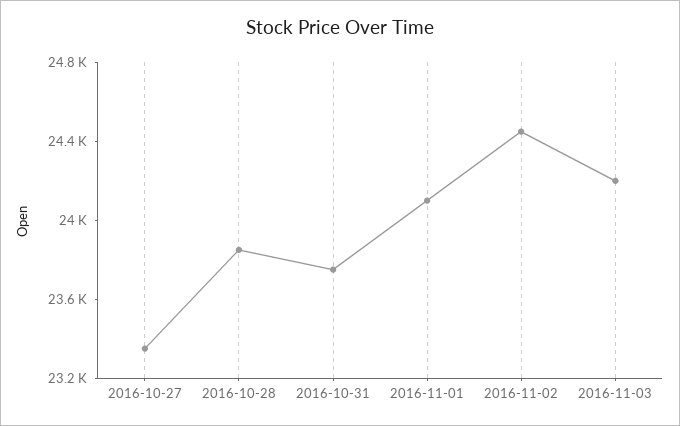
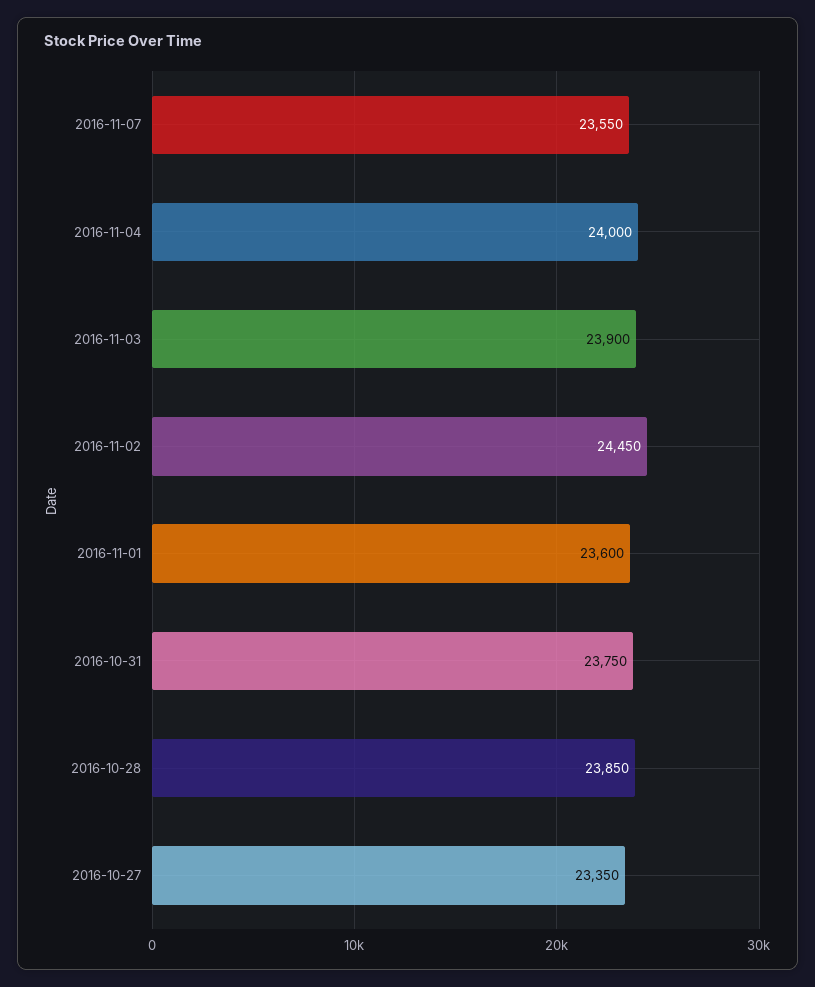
2016-11-01: 24100 -> 23600
2016-11-03: 24200 -> 23900
2016-11-07: none -> 23550
2016-11-04: none -> 24000

